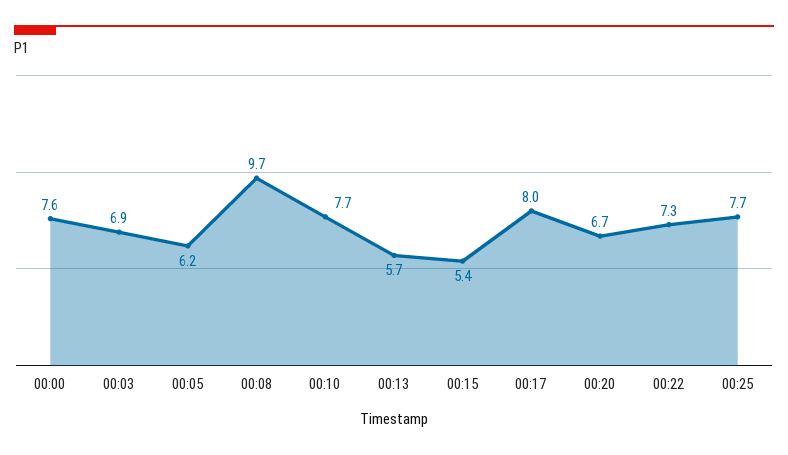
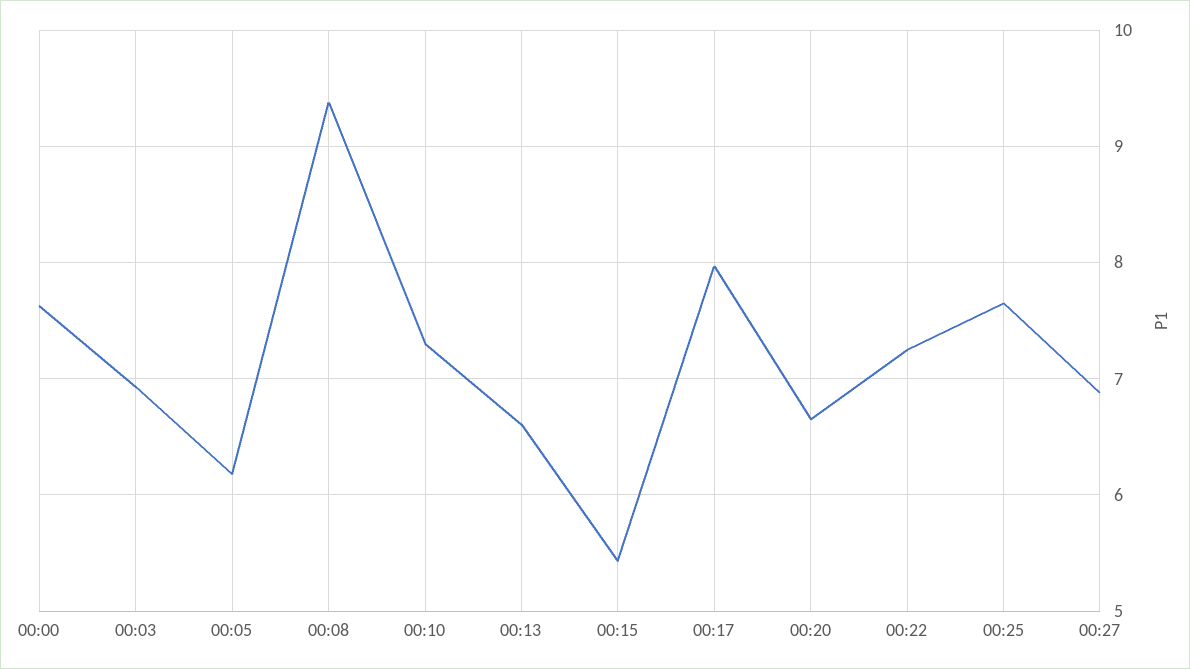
00:08: 9.7 -> 9.4
00:10: 7.7 -> 7.3
00:13: 5.7 -> 6.6
00:27: none -> 6.9

